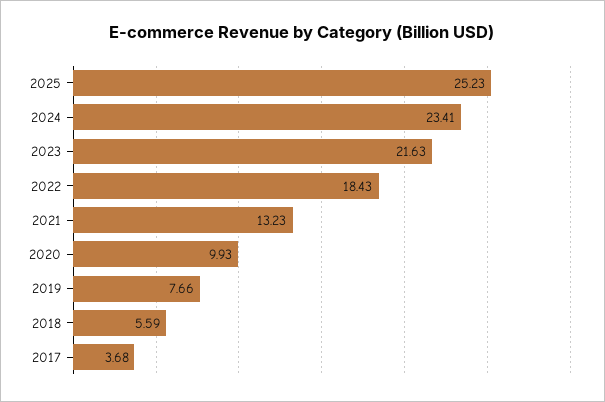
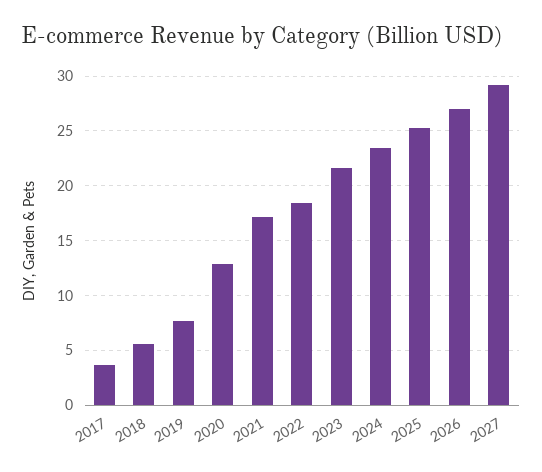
2021: 13.23 -> 17
2020: 9.93 -> 13
2026: none -> 27
2027: none -> 29

